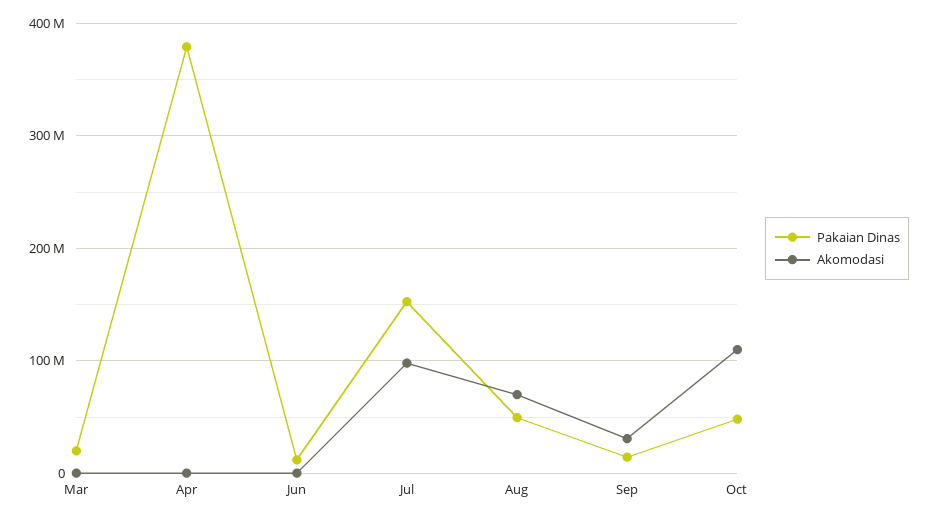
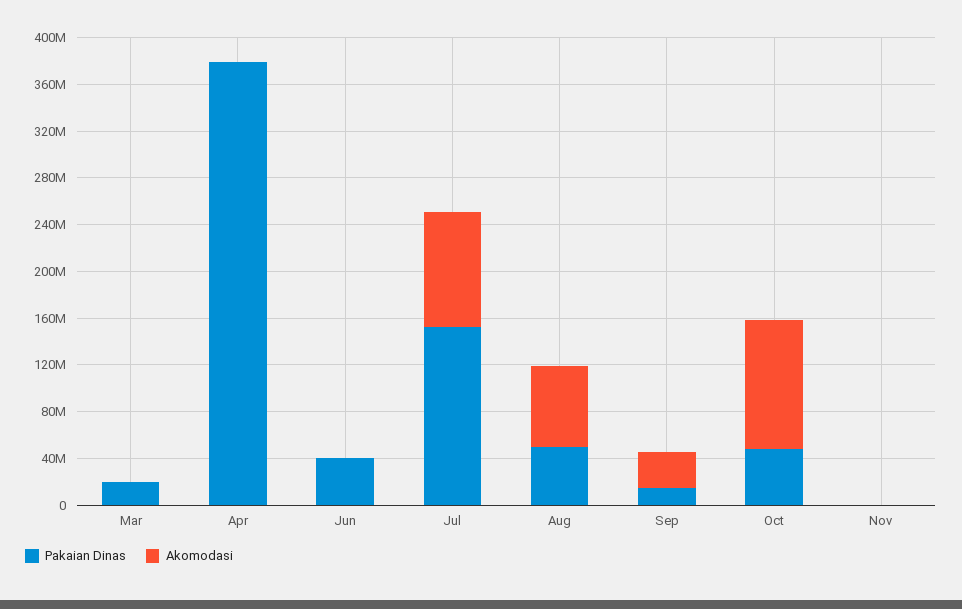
Pakaian Dinas, Jun: 10000000 -> 40000000
Pakaian Dinas, Nov: none -> 0
Akomodasi, Nov: none -> 0

